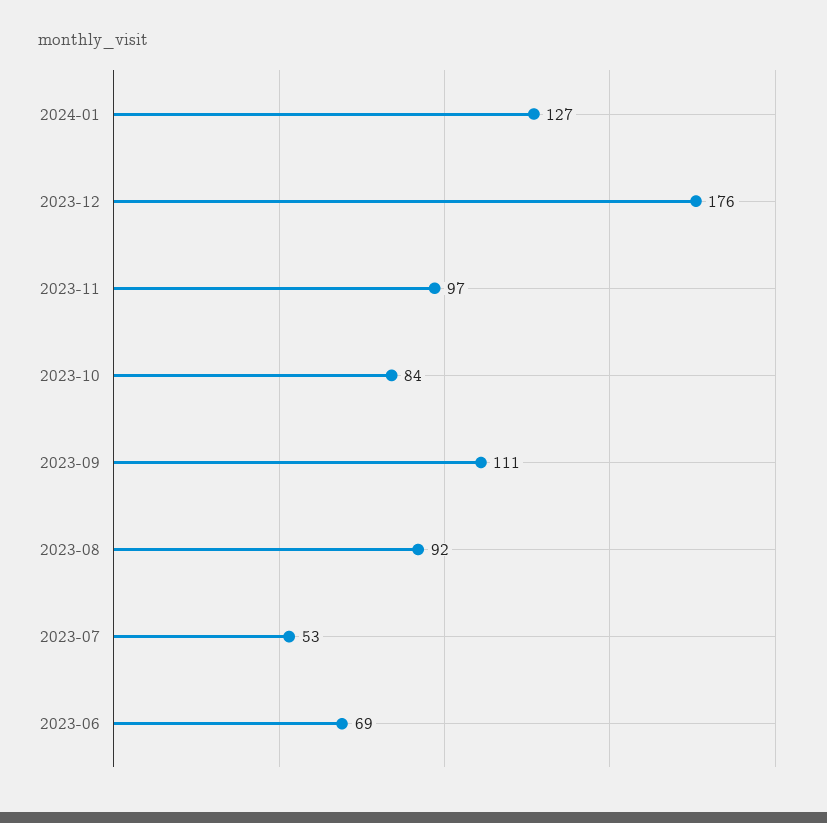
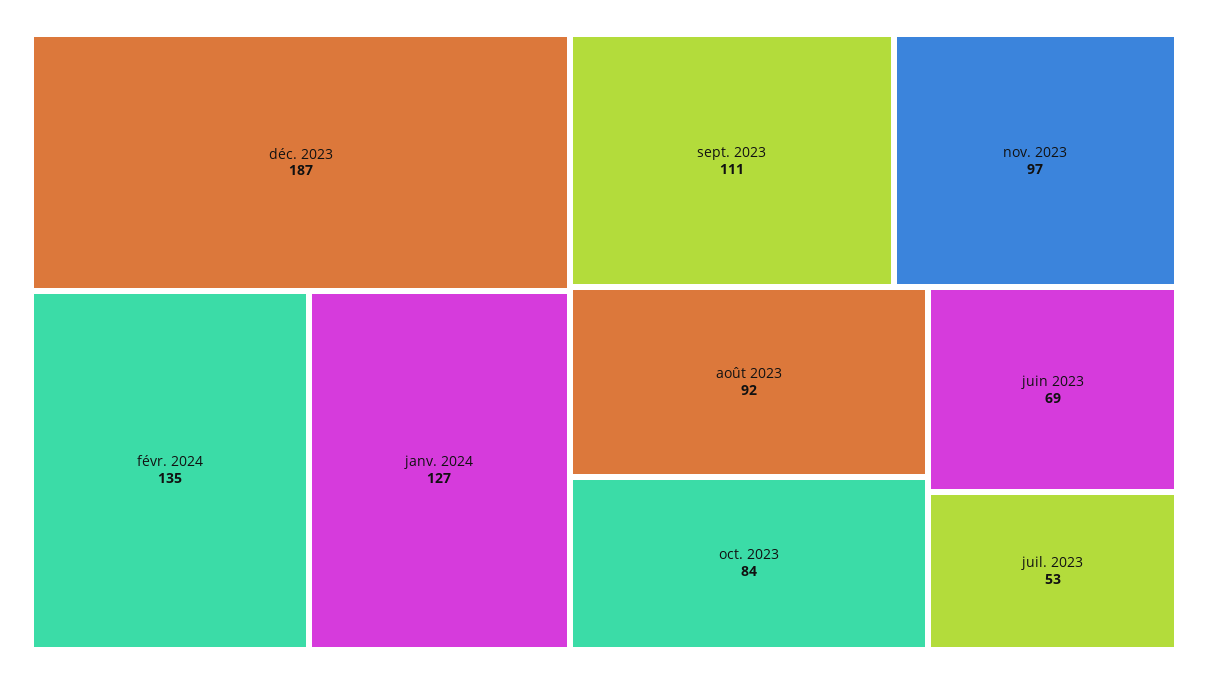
2023-12: 176 -> 187
févr. 2024: none -> 135

